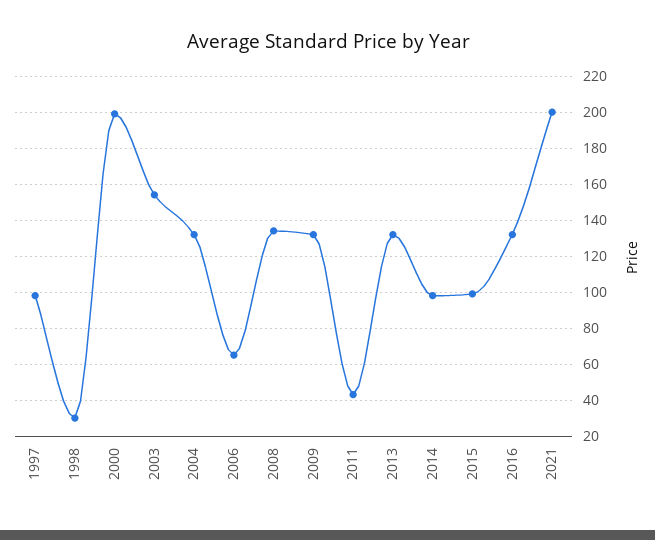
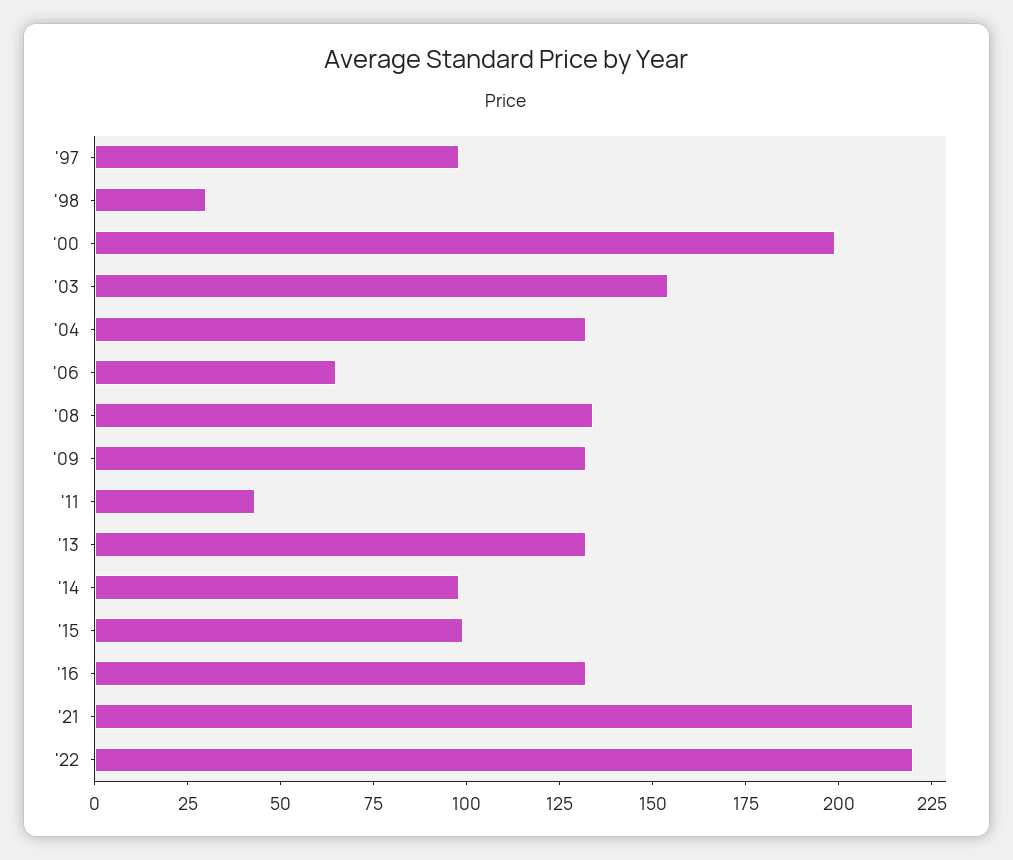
2021: 200 -> 220
'22: none -> 220

